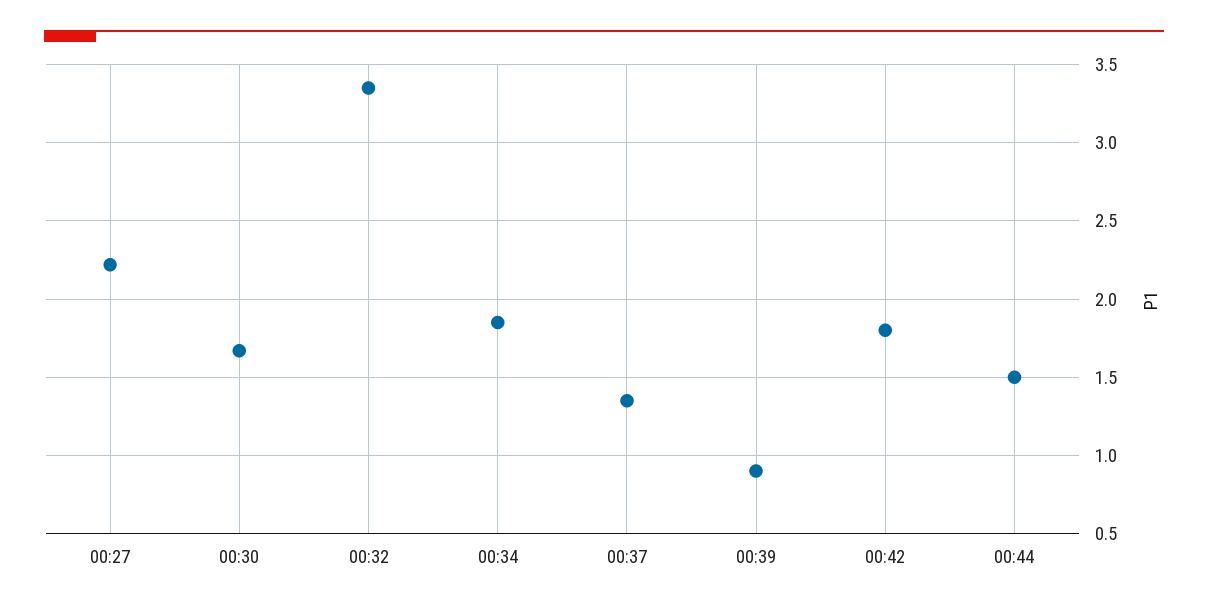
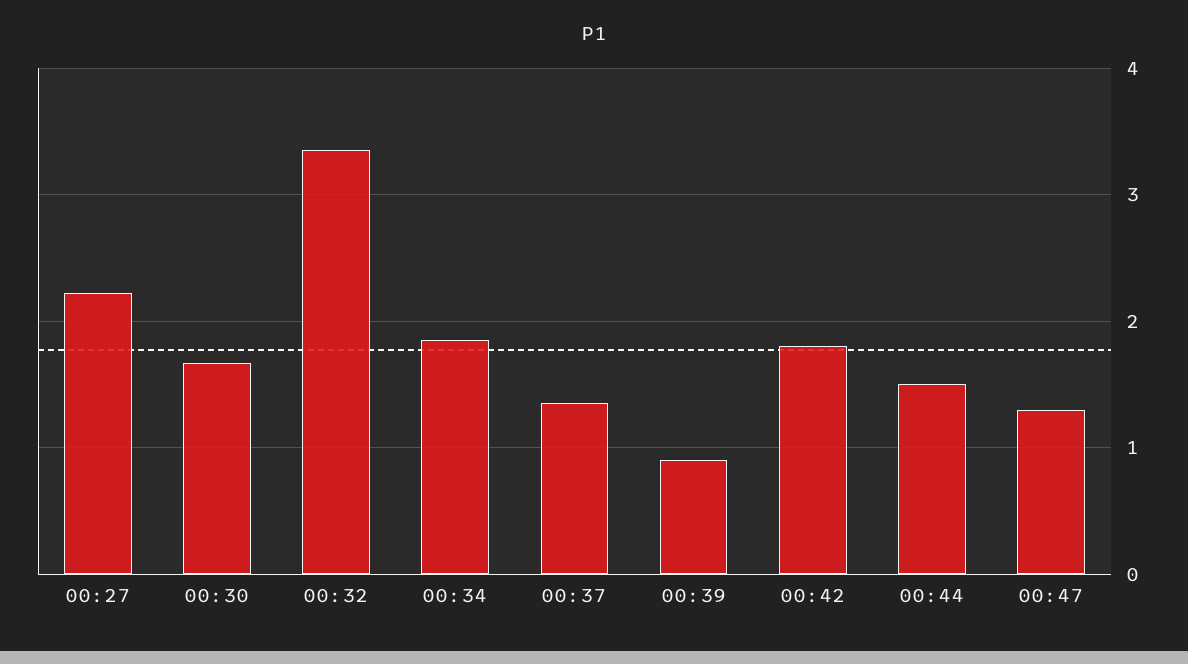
00:47: none -> 1.3

